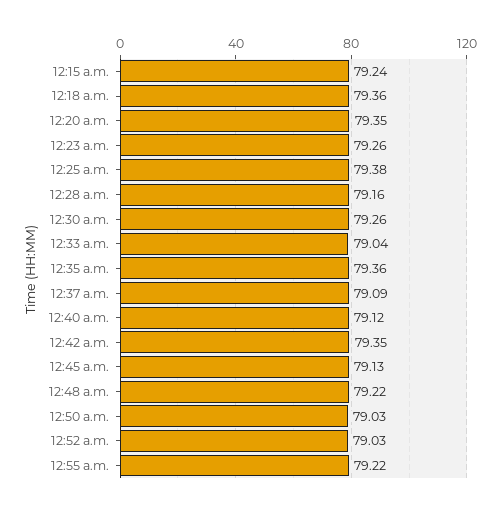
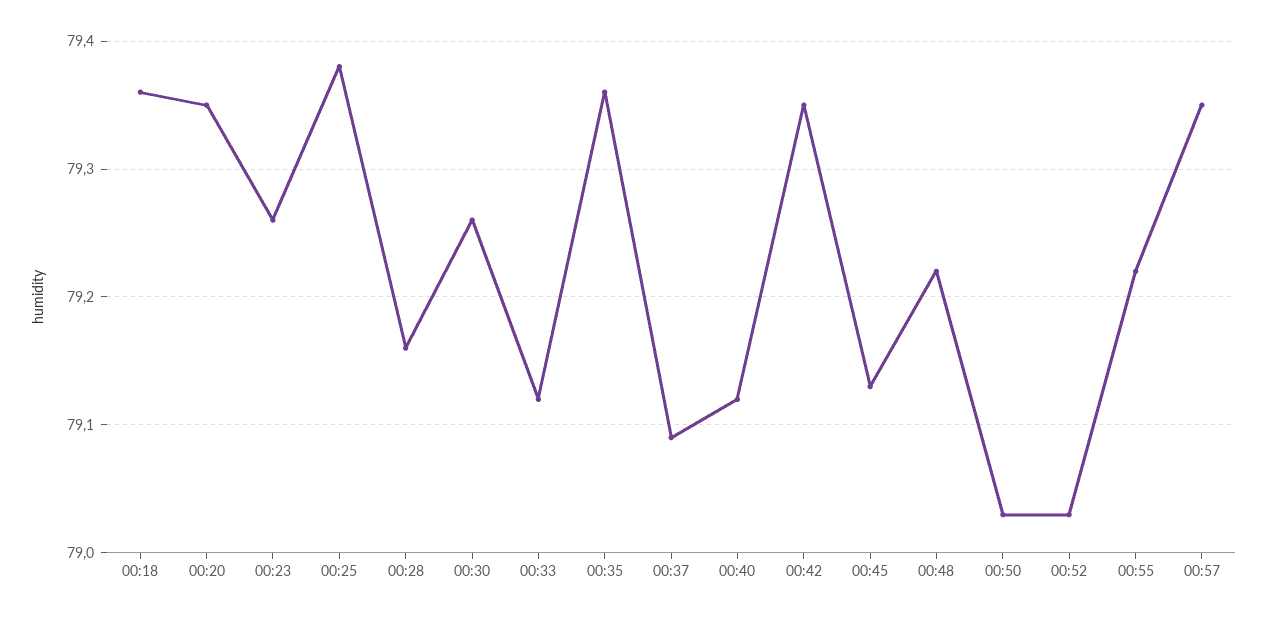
12:15 a.m.: 79.24 -> none
12:33 a.m.: 79.04 -> 79.12
00:57: none -> 79.35

